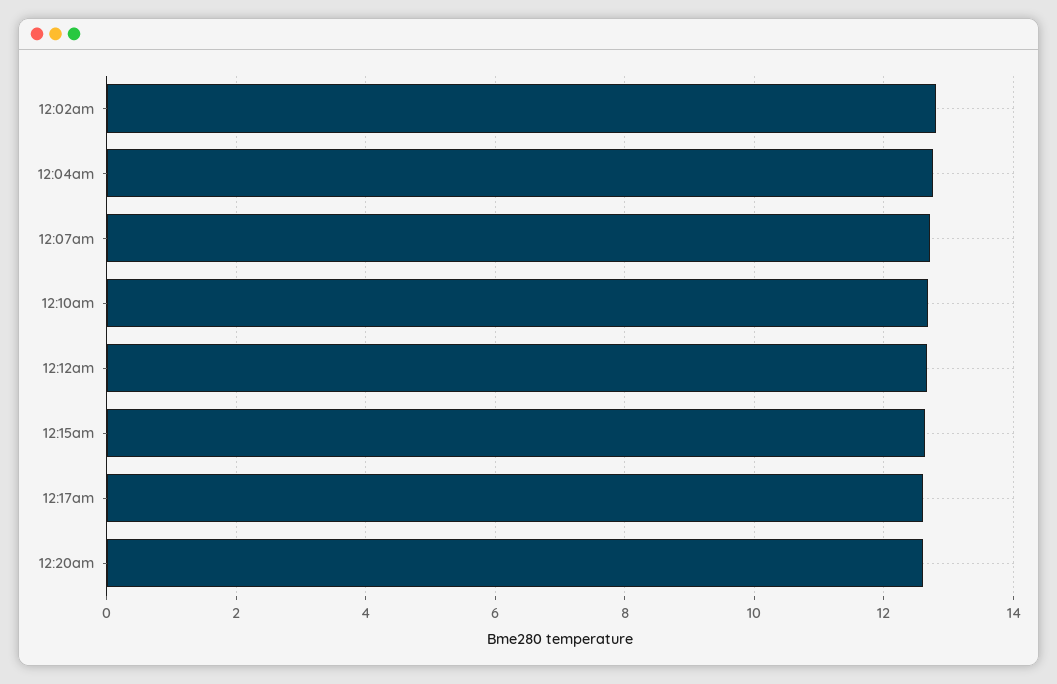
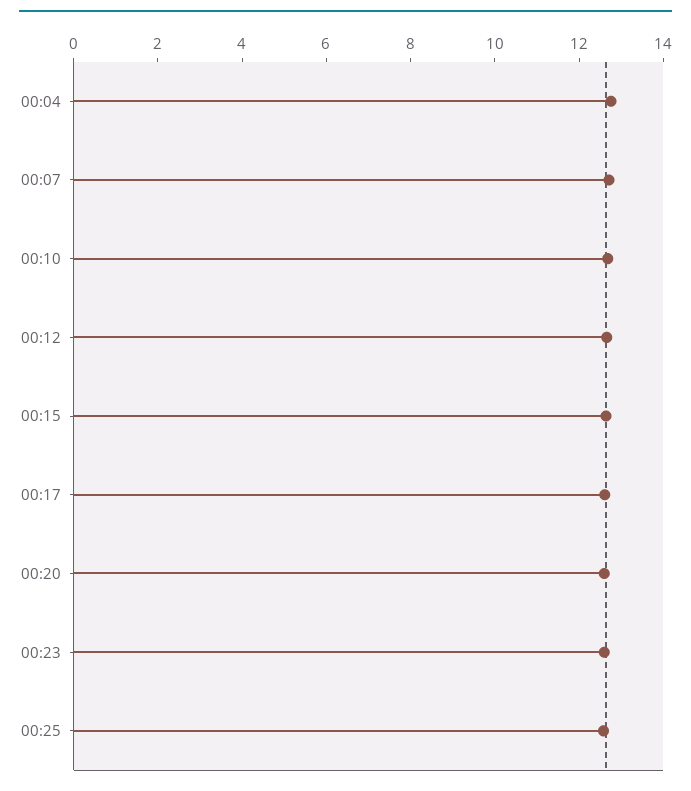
12:02am: 12.8 -> none
00:23: none -> 12.5
00:25: none -> 12.5

